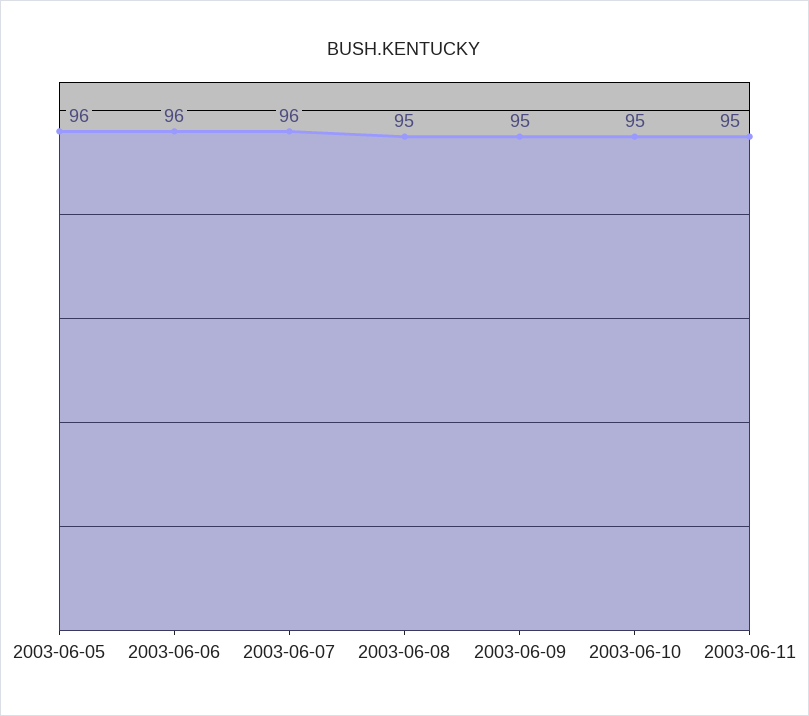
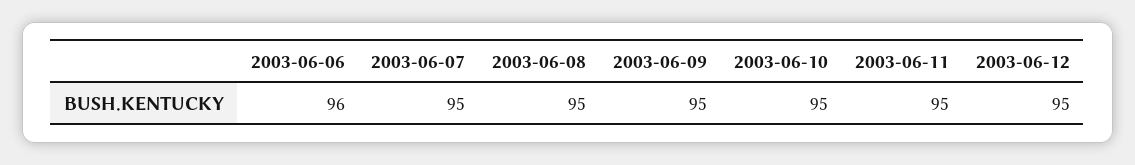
2003-06-05: 96 -> none
2003-06-07: 96 -> 95
2003-06-12: none -> 95

